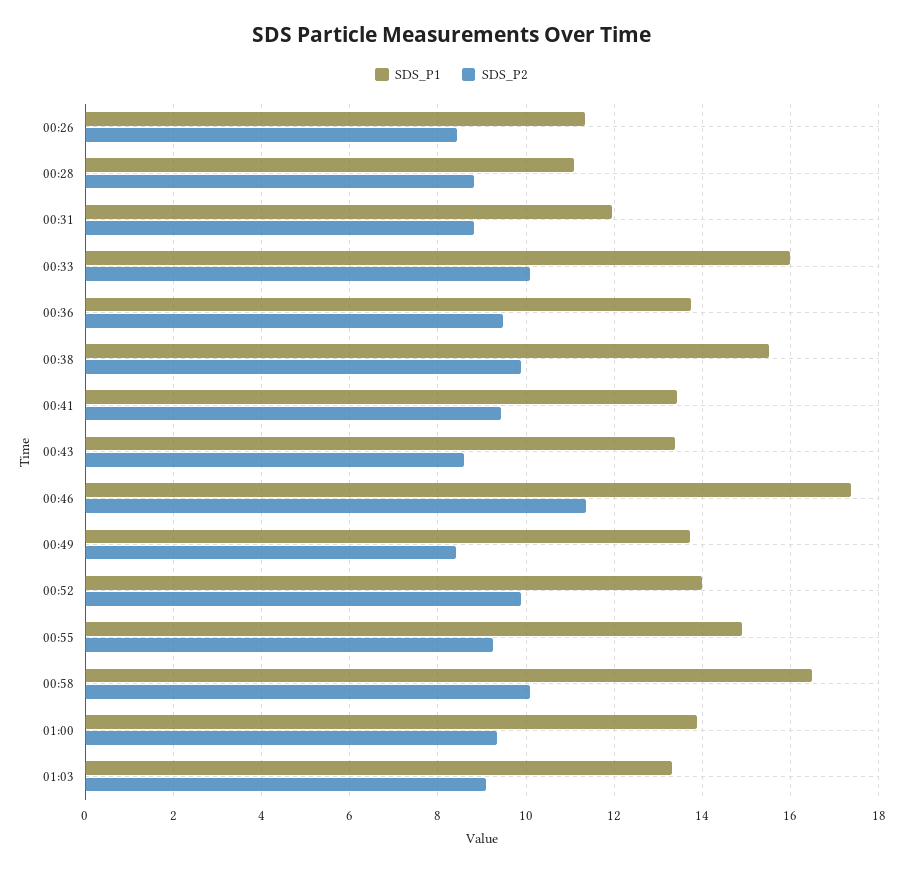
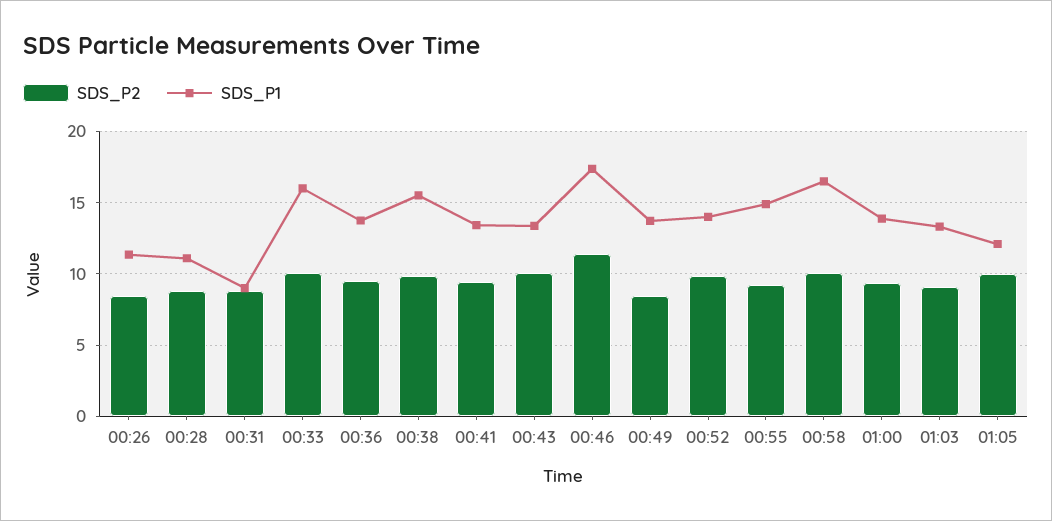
SDS_P1, 00:31: 12 -> 9
SDS_P2, 00:43: 8.6 -> 10
SDS_P2, 01:05: none -> 10
SDS_P1, 01:05: none -> 12

